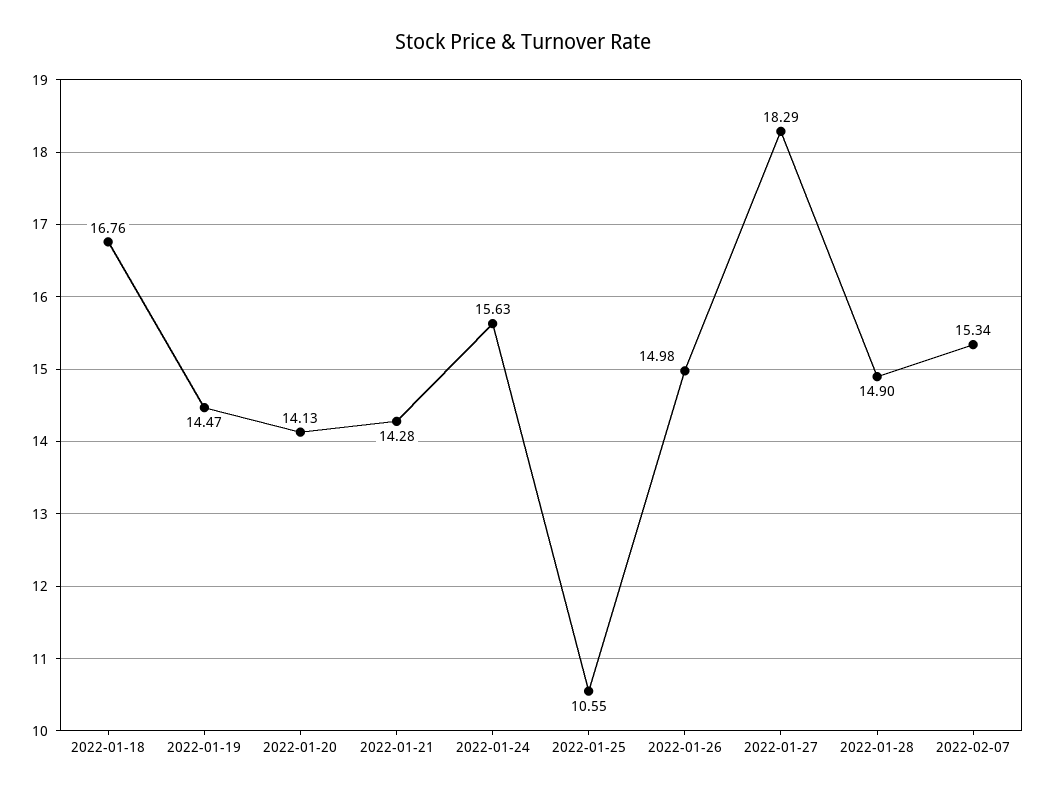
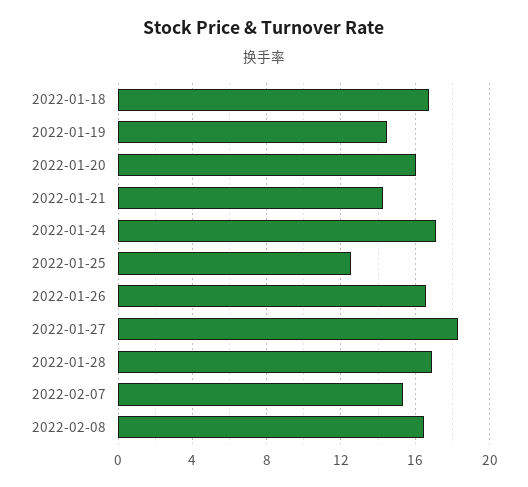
2022-01-20: 14.13 -> 16
2022-01-24: 15.63 -> 17
2022-01-25: 10.55 -> 12.5
2022-01-26: 14.98 -> 16.5
2022-01-28: 14.9 -> 17
2022-02-08: none -> 16.5

